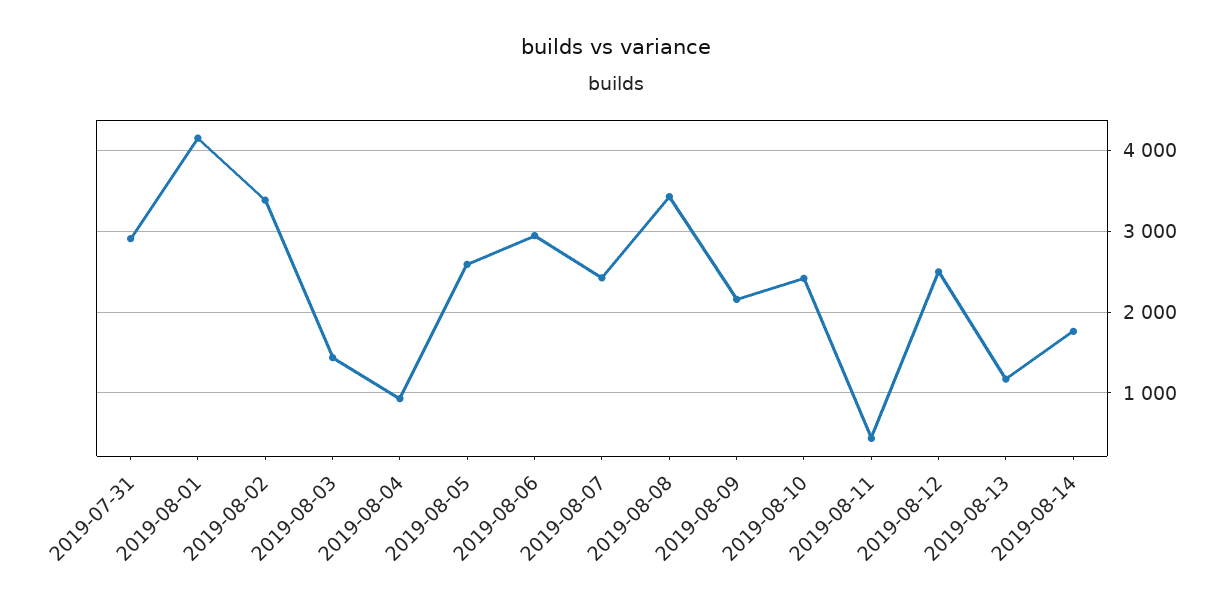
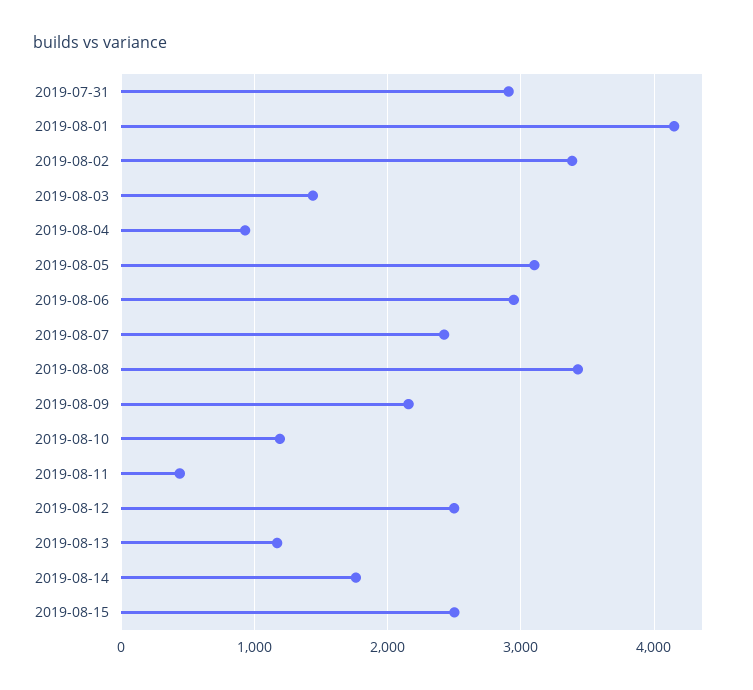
2019-08-05: 2600 -> 3100
2019-08-10: 2400 -> 1200
2019-08-15: none -> 2500

